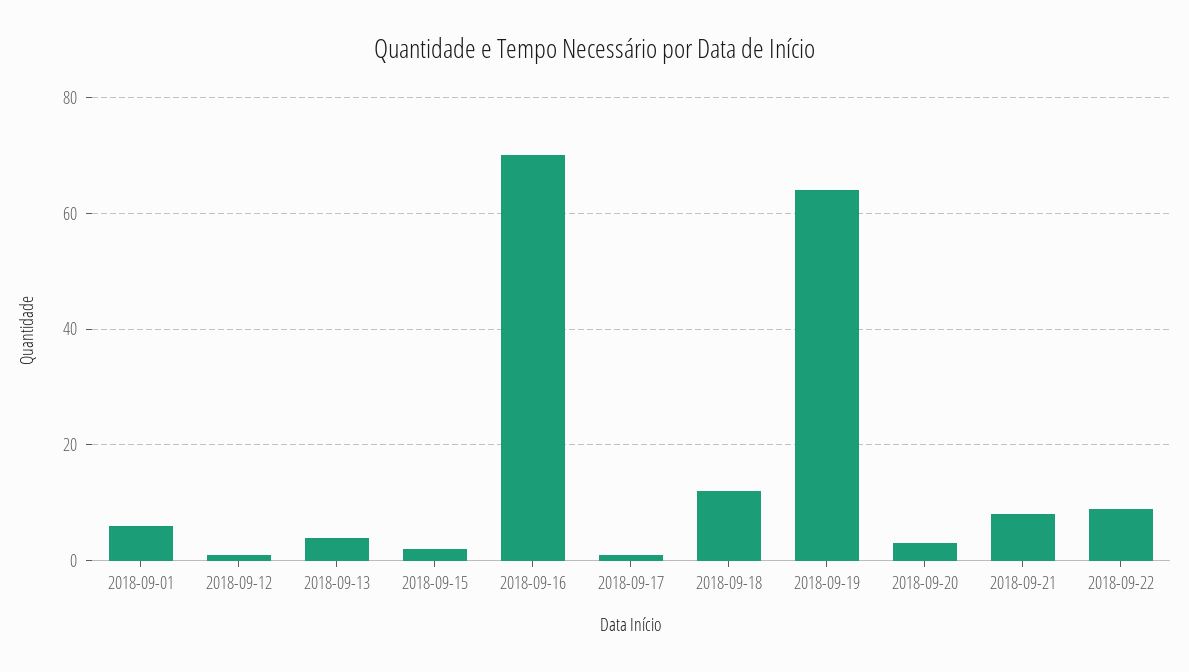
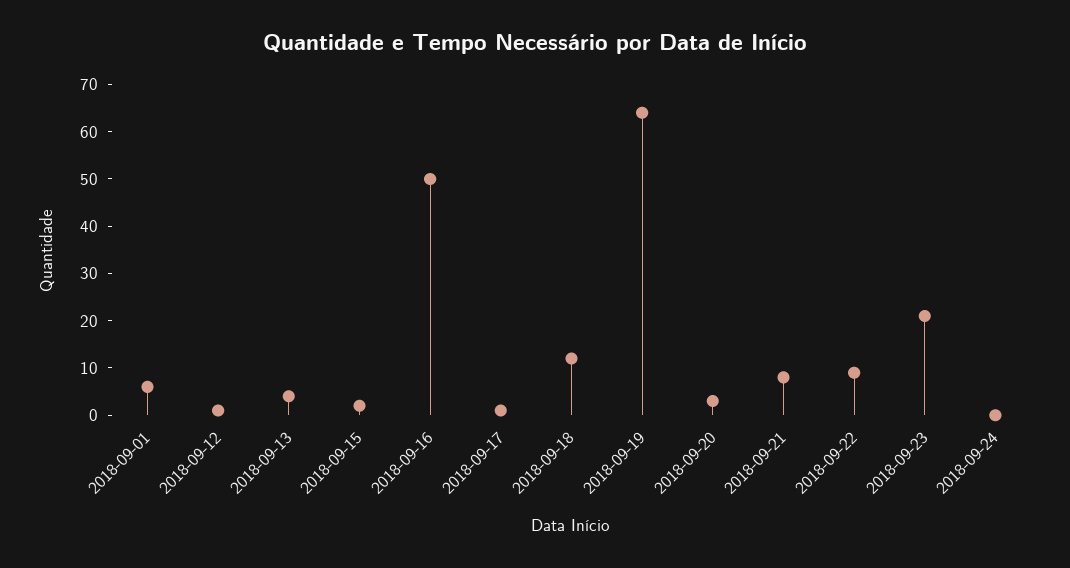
2018-09-16: 70 -> 50
2018-09-23: none -> 20
2018-09-24: none -> 0

